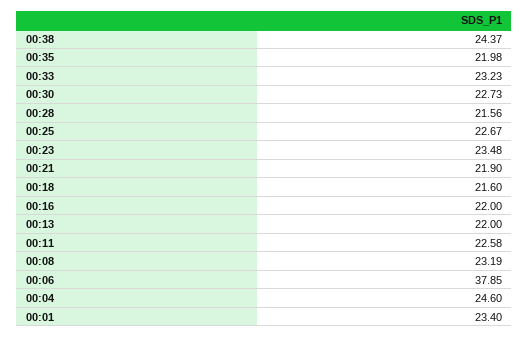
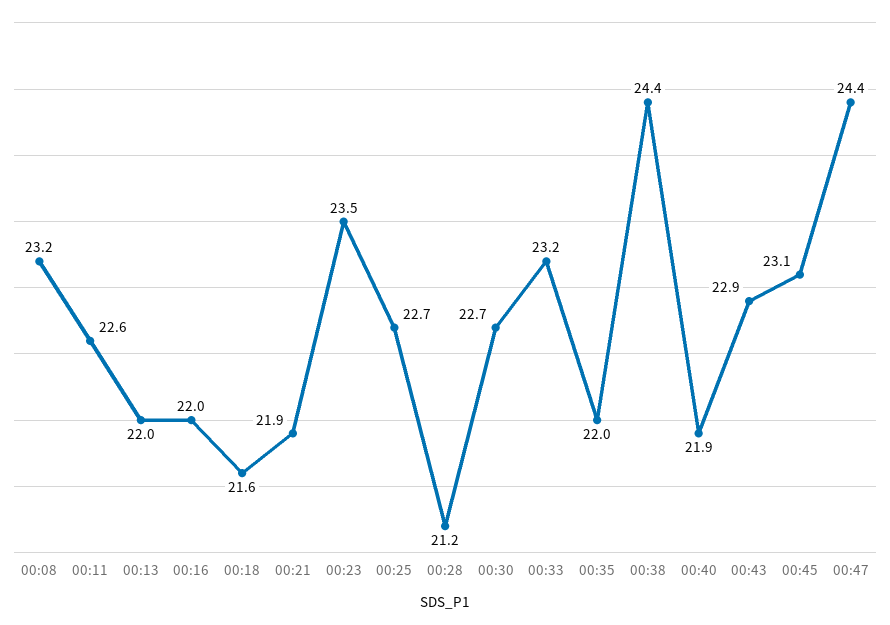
00:28: 21.56 -> 21.2
00:06: 37.85 -> none
00:04: 24.6 -> none
00:01: 23.4 -> none
00:40: none -> 21.9
00:43: none -> 22.9
00:45: none -> 23.1
00:47: none -> 24.4

